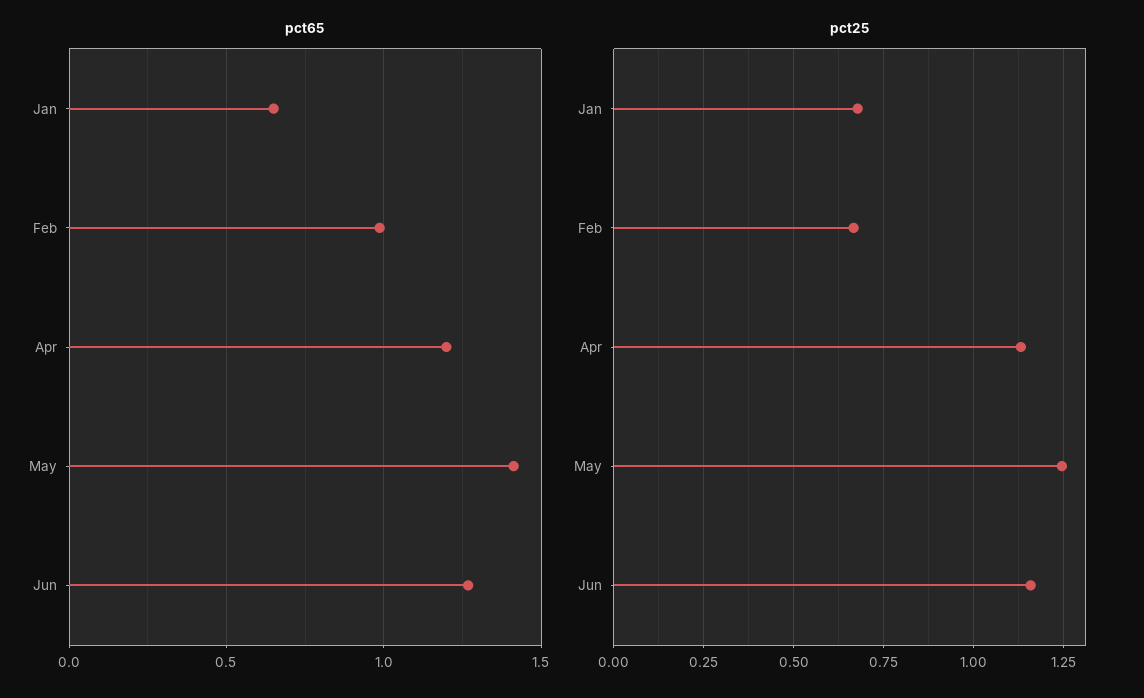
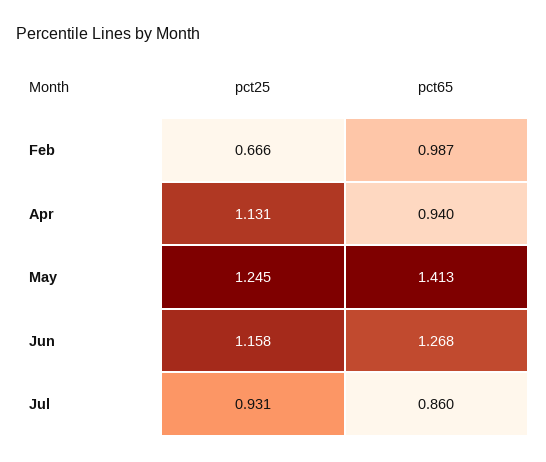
pct65, Jan: 0.65 -> none
pct65, Apr: 1.2 -> 0.94
pct25, Jan: 0.675 -> none
pct25, Jul: none -> 0.931
pct65, Jul: none -> 0.86

